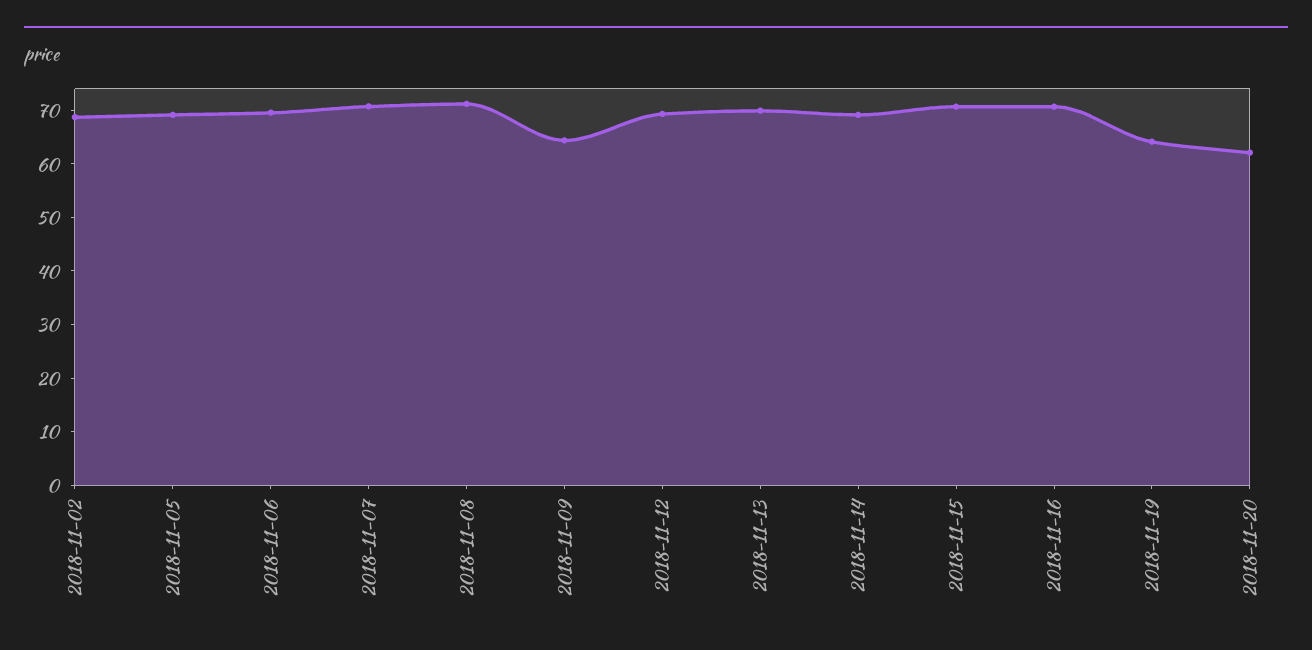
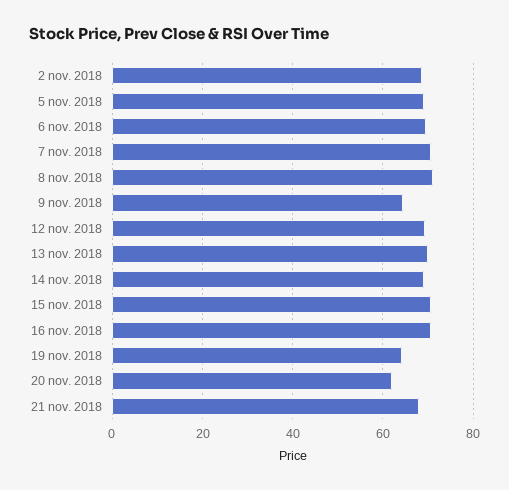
21 nov. 2018: none -> 68

